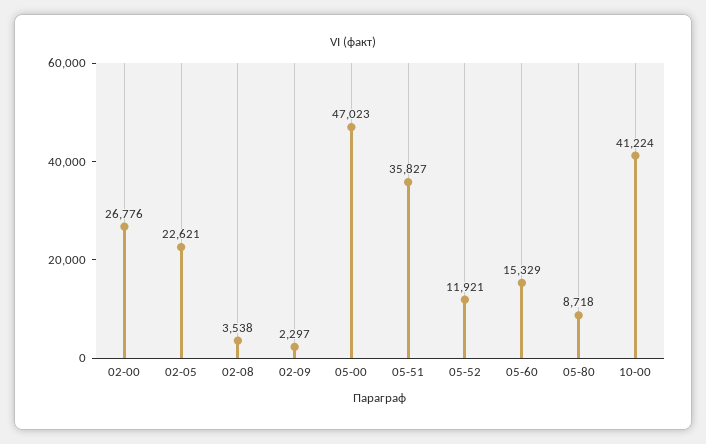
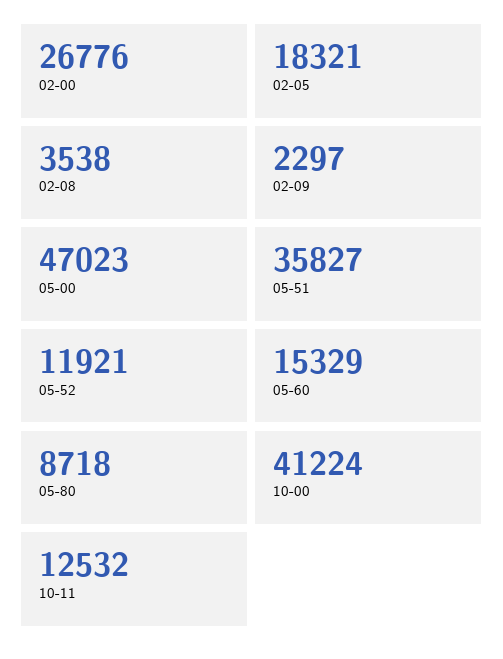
02-05: 22621 -> 18321
10-11: none -> 12532

